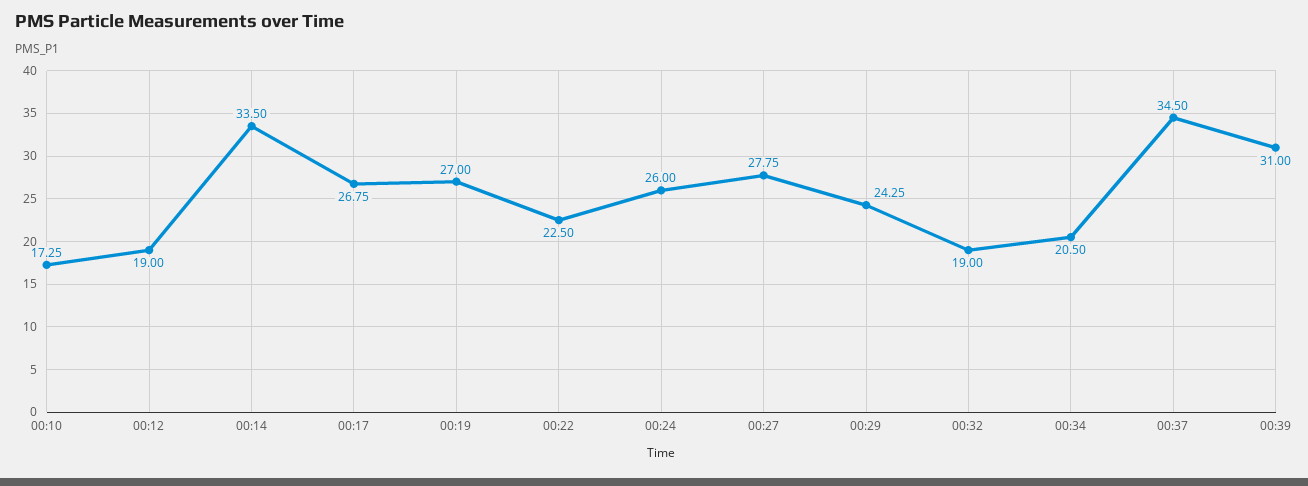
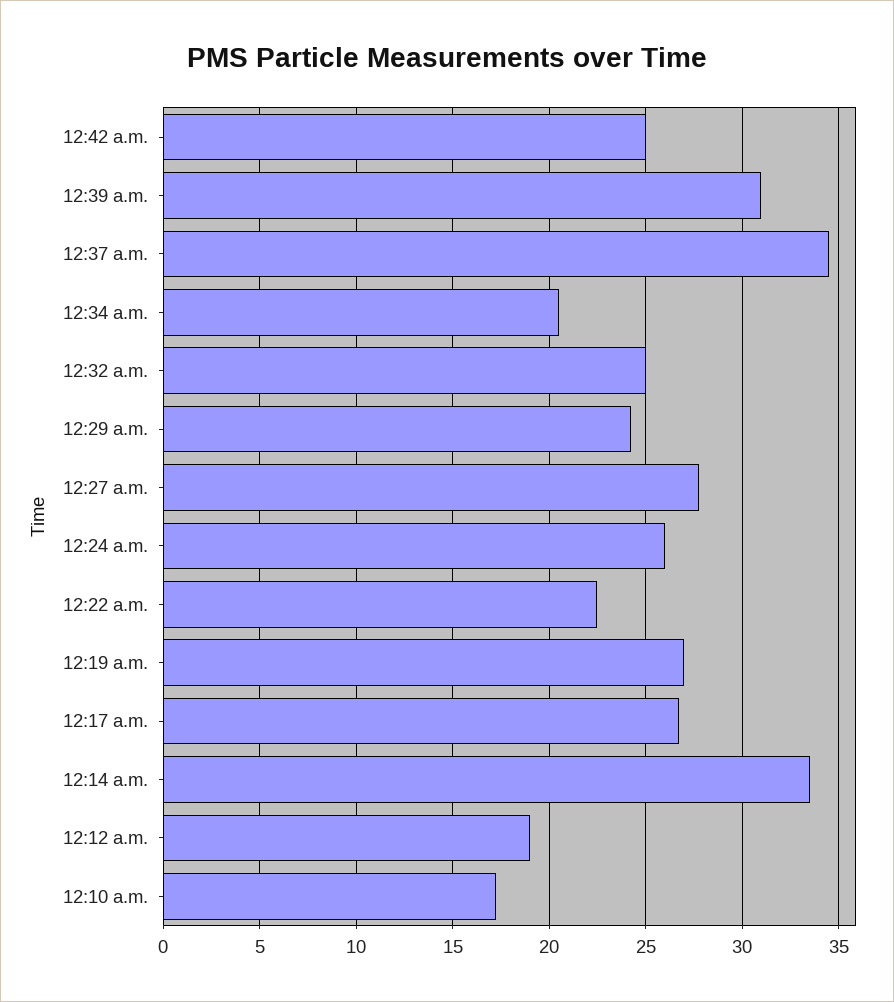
00:32: 19 -> 25
12:42 a.m.: none -> 25

